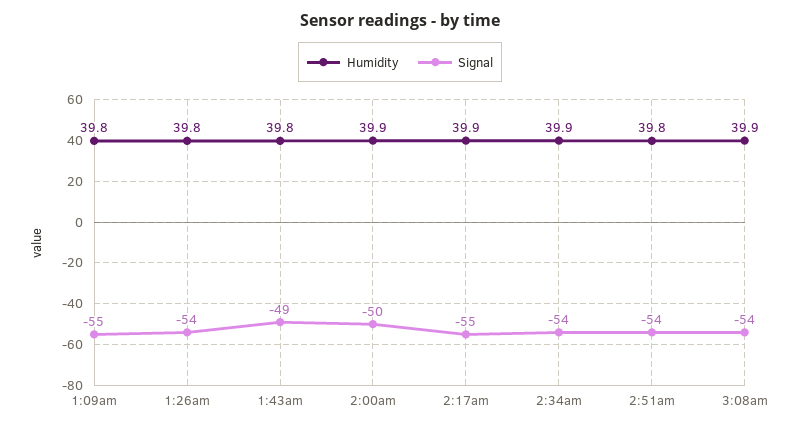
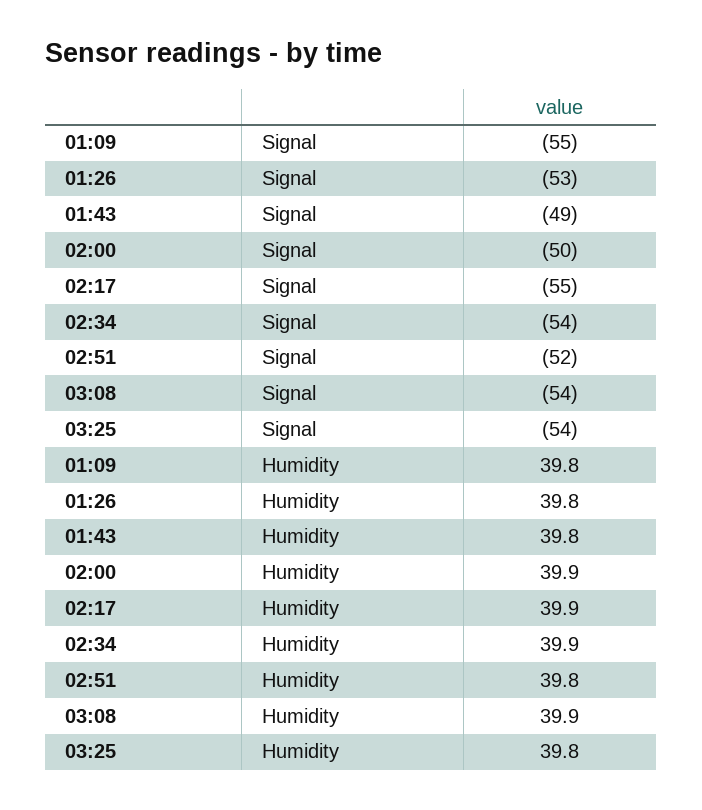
Signal, 1:26am: -54 -> -53
Signal, 2:51am: -54 -> -52
Signal, 03:25: none -> -54
Humidity, 03:25: none -> 39.8

